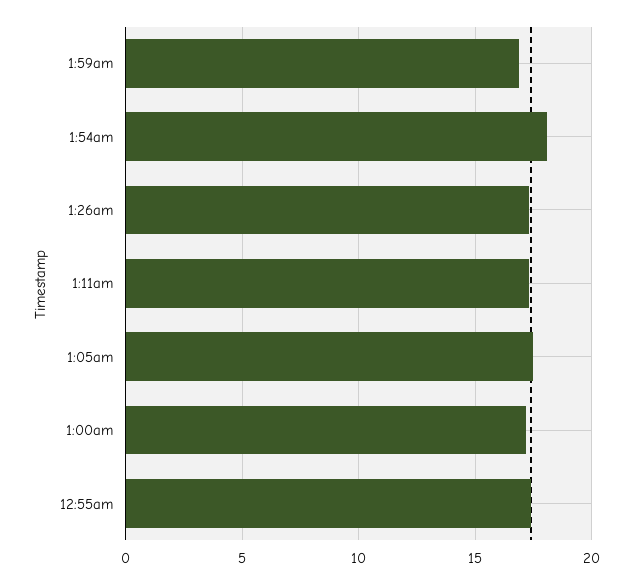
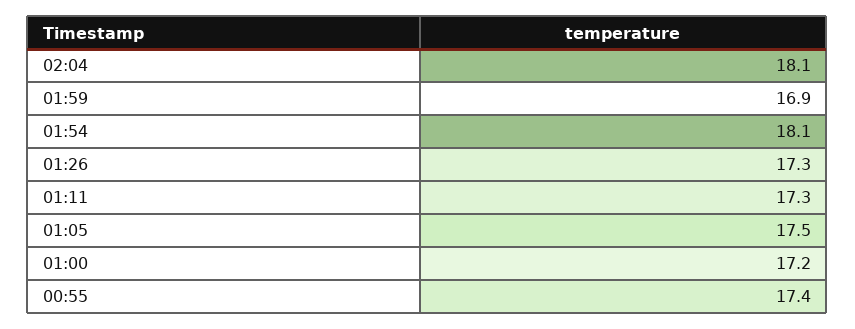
02:04: none -> 18.1

